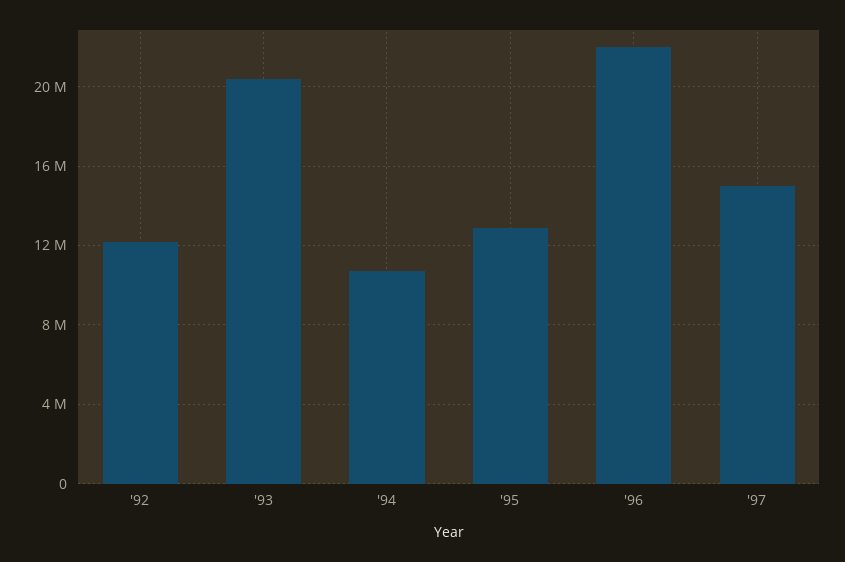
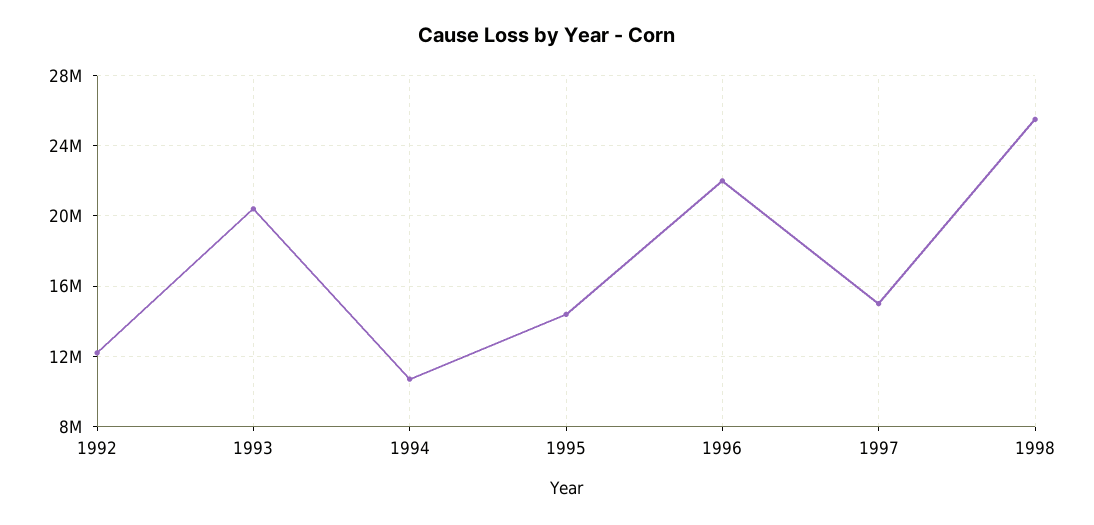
'95: 13000000 -> 14500000
1998: none -> 25500000

